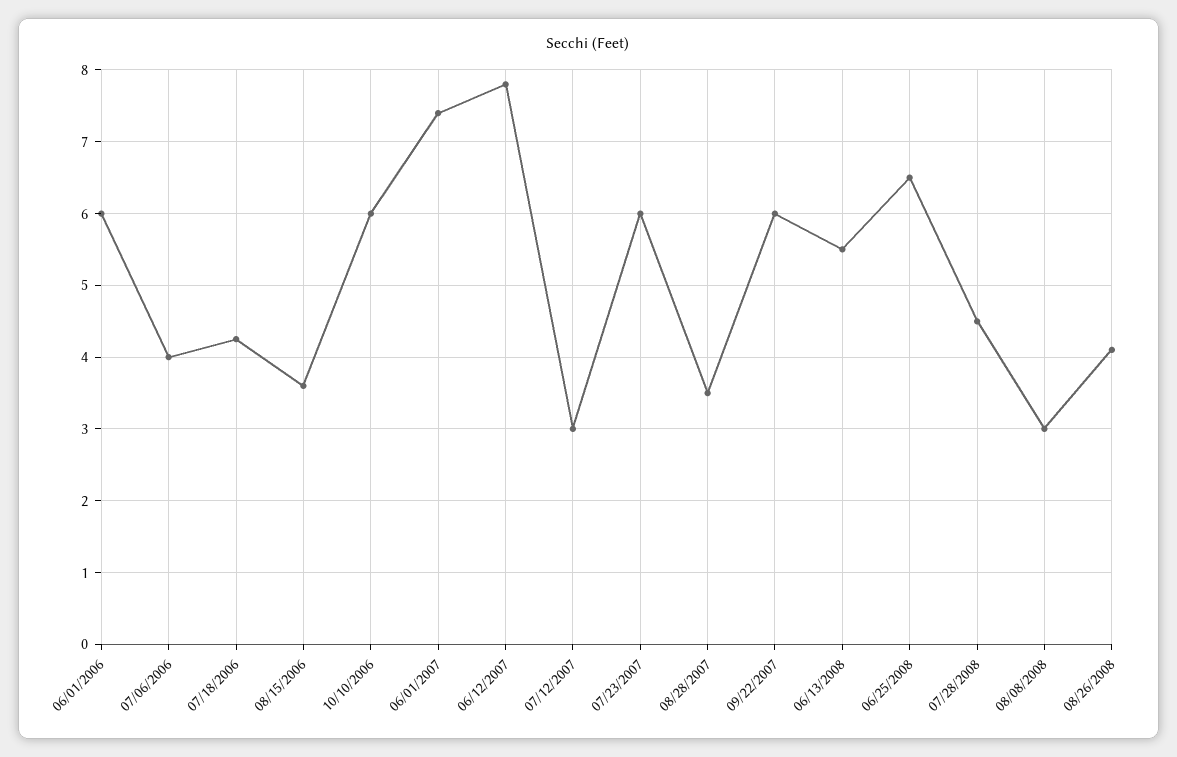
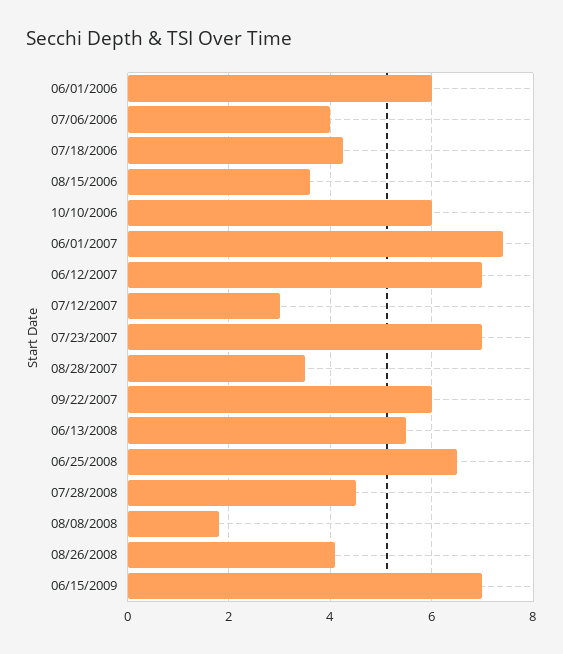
06/12/2007: 7.8 -> 7
07/23/2007: 6 -> 7
08/08/2008: 3 -> 1.8
06/15/2009: none -> 7

